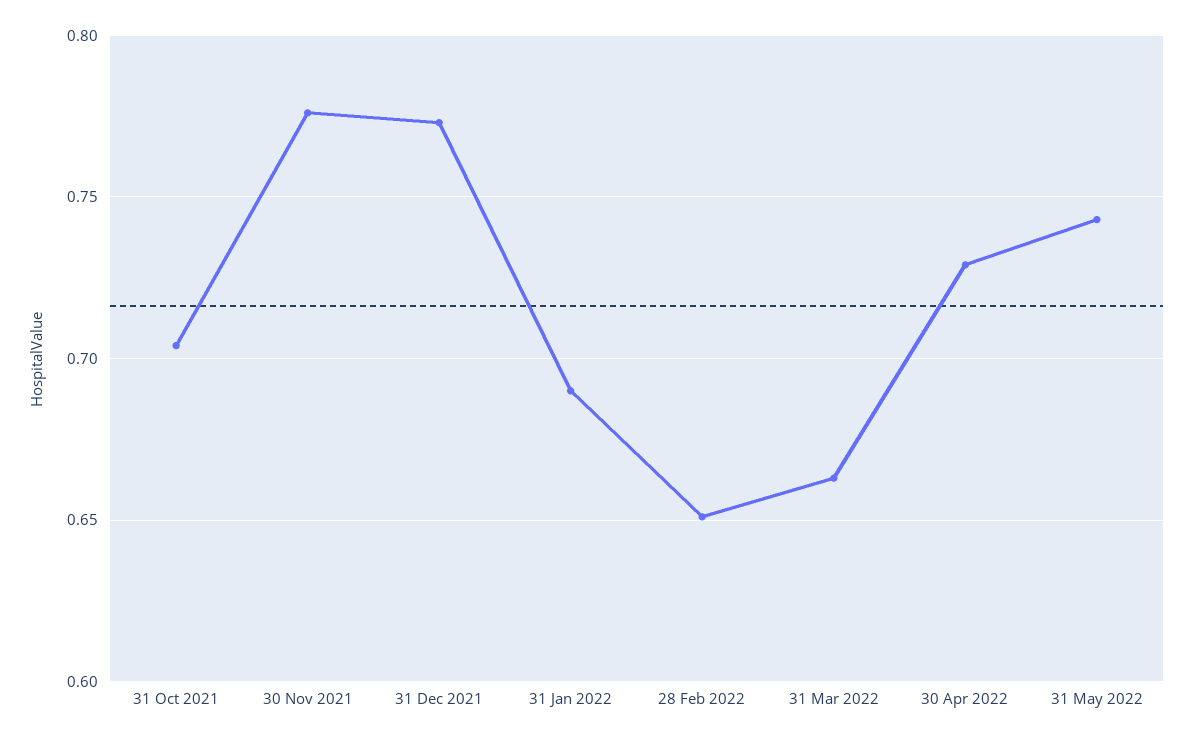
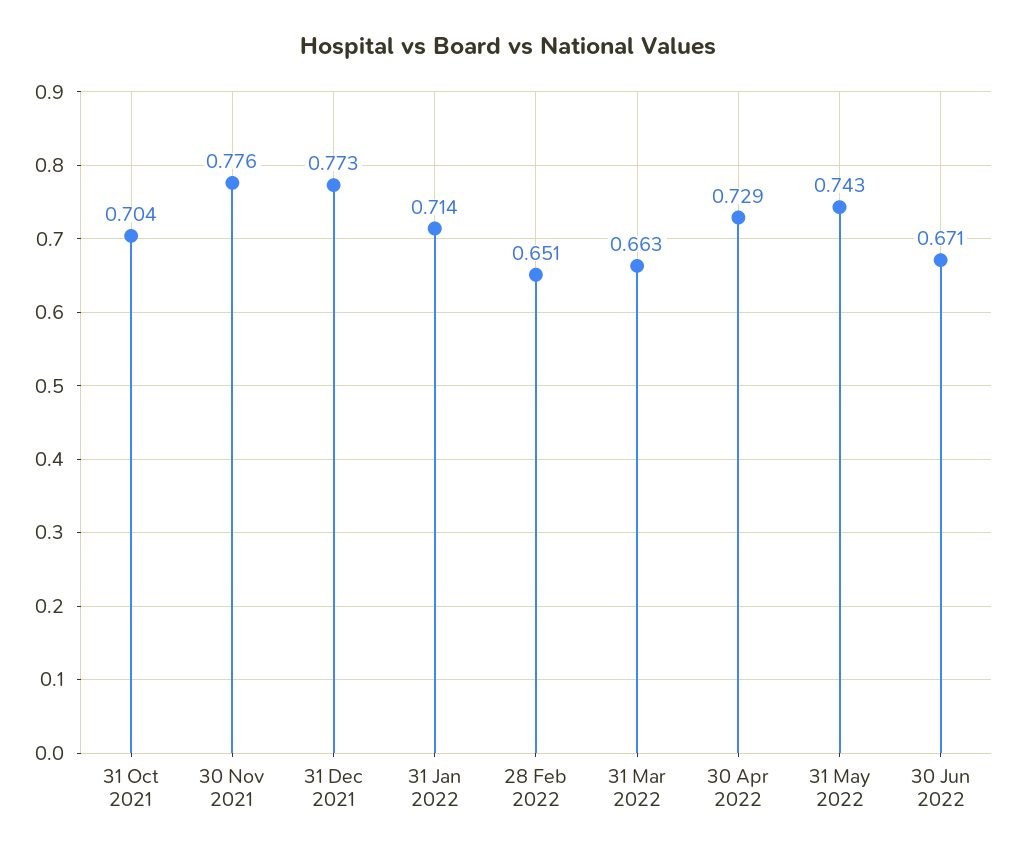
31 Jan 2022: 0.69 -> 0.714
30 Jun 2022: none -> 0.671

